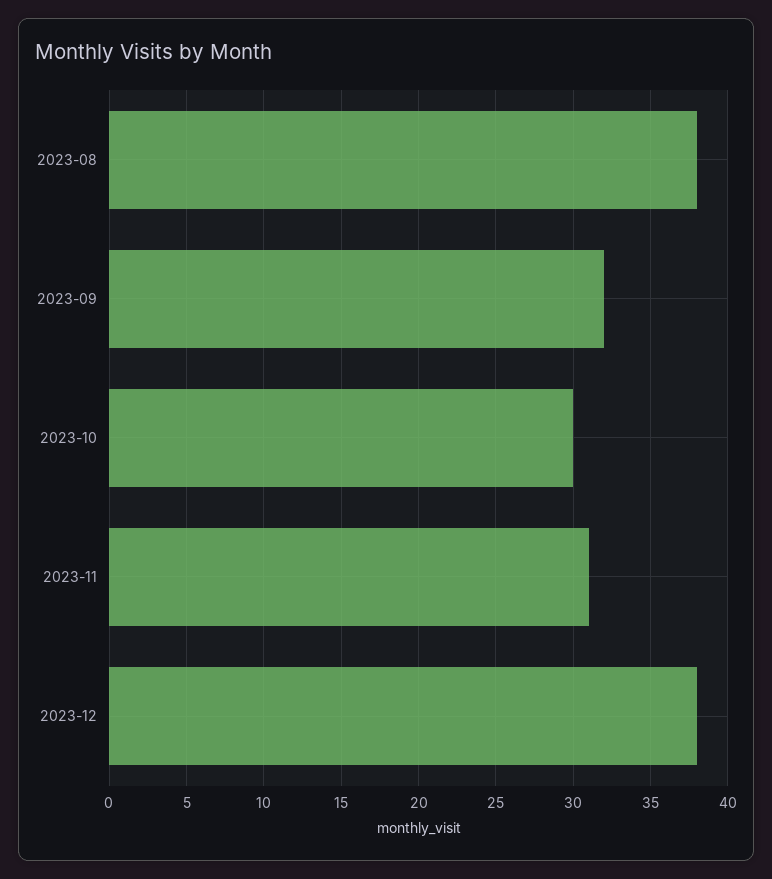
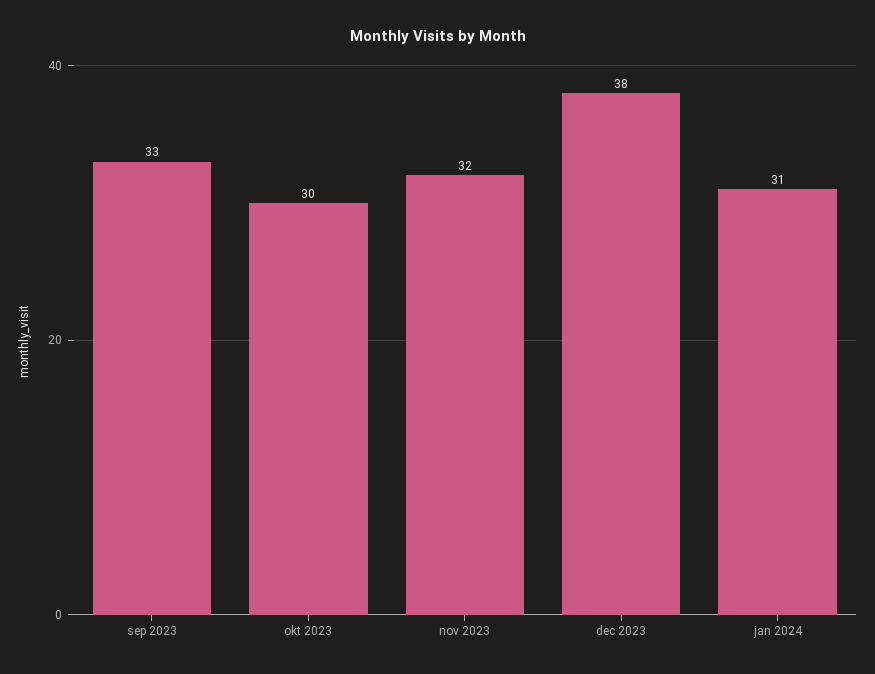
2023-08: 38 -> none
2023-09: 32 -> 33
2023-11: 31 -> 32
jan 2024: none -> 31

